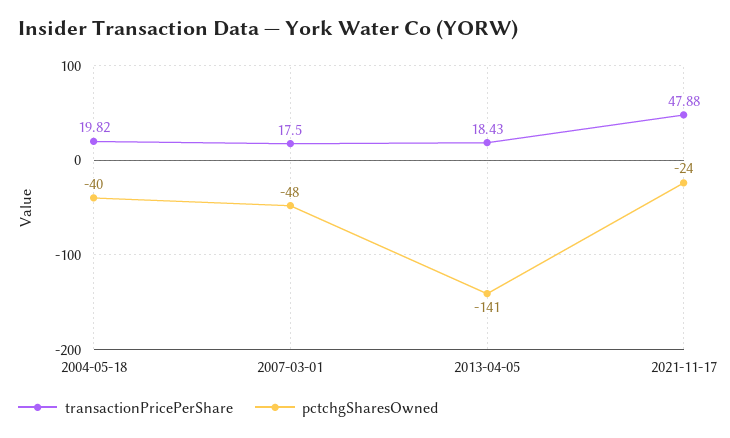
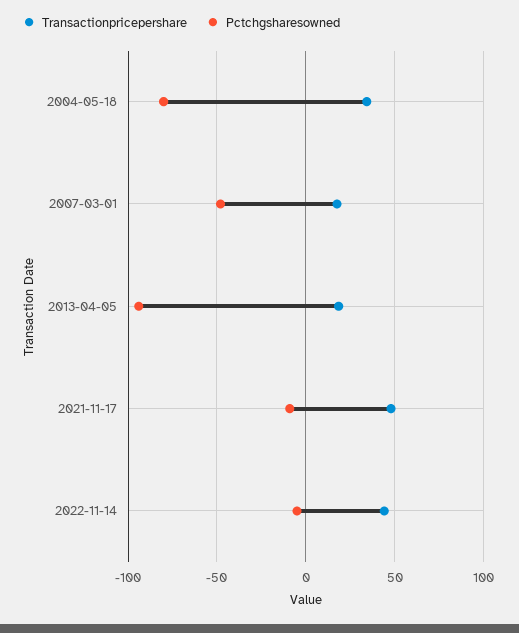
transactionPricePerShare, 2004-05-18: 19.82 -> 35
pctchgSharesOwned, 2004-05-18: -40 -> -80
pctchgSharesOwned, 2013-04-05: -141 -> -95
pctchgSharesOwned, 2021-11-17: -24 -> -10
transactionPricePerShare, 2022-11-14: none -> 45
pctchgSharesOwned, 2022-11-14: none -> -5

